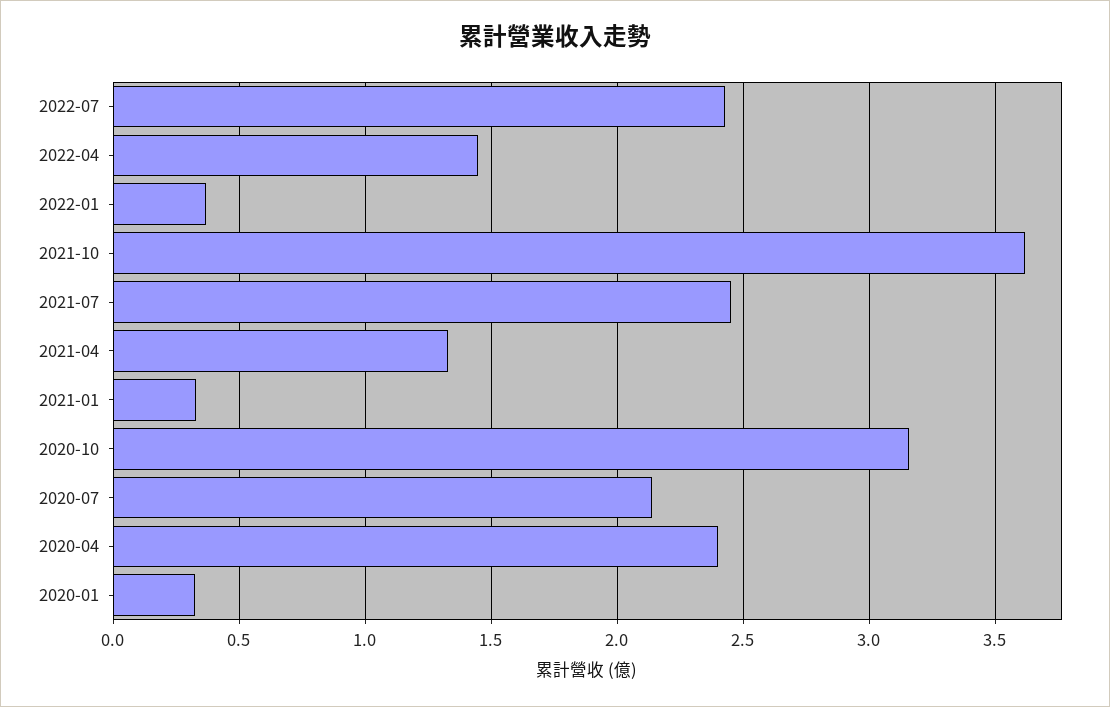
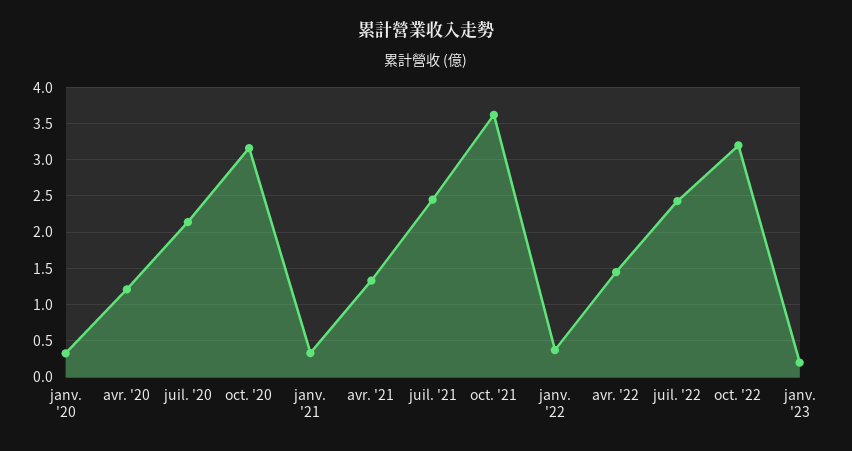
2020-04: 2.4 -> 1.2
oct. '22: none -> 3.2
janv. '23: none -> 0.2

